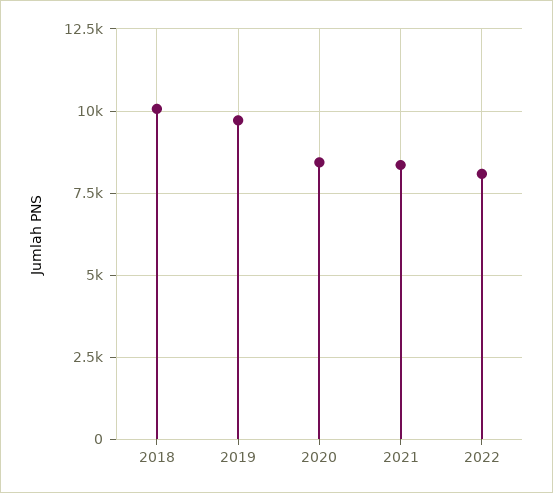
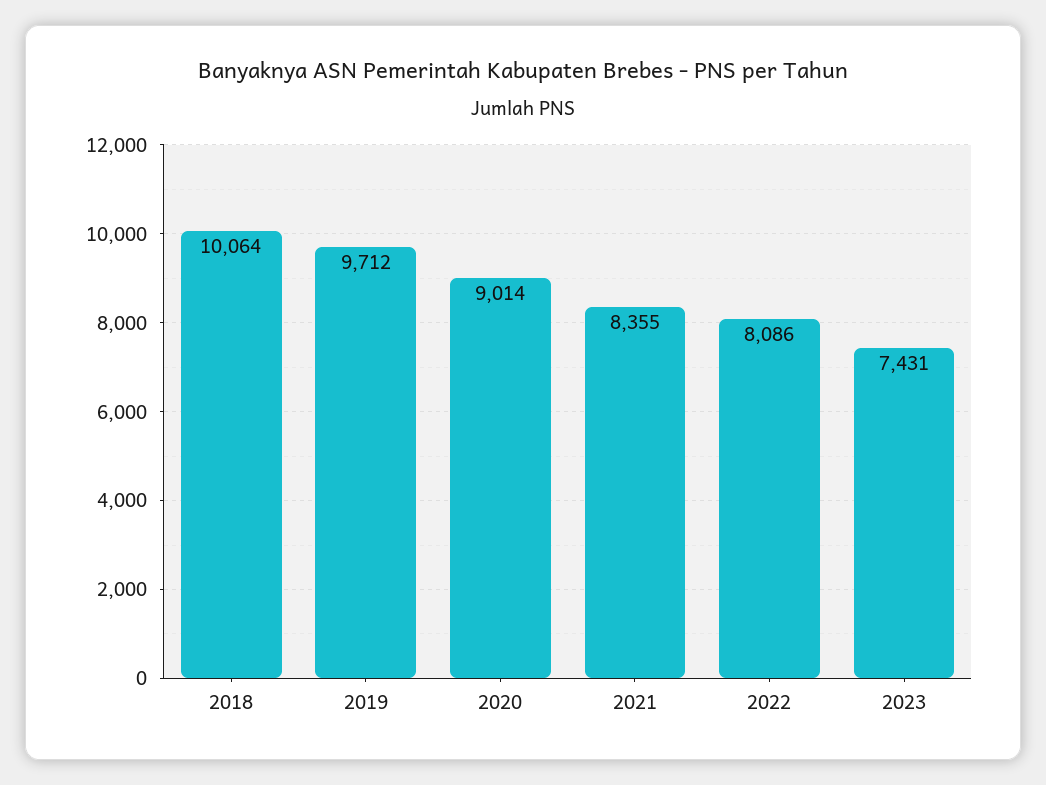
2020: 8500 -> 9014
2023: none -> 7431

